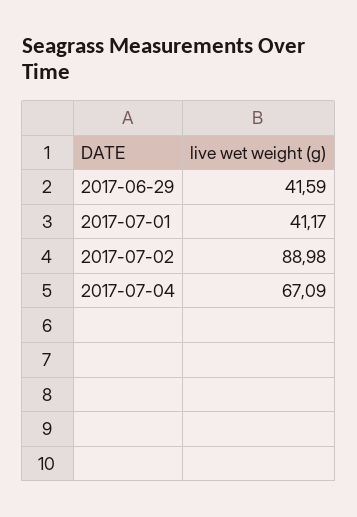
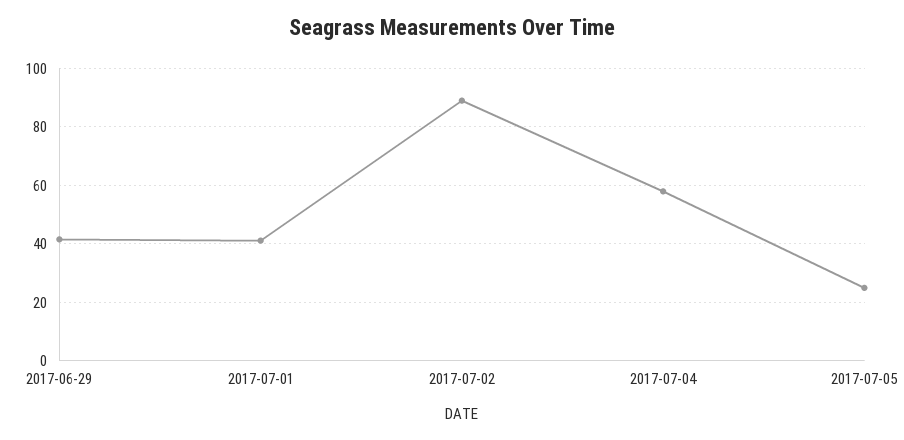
2017-07-04: 67.09 -> 57.5
2017-07-05: none -> 25

